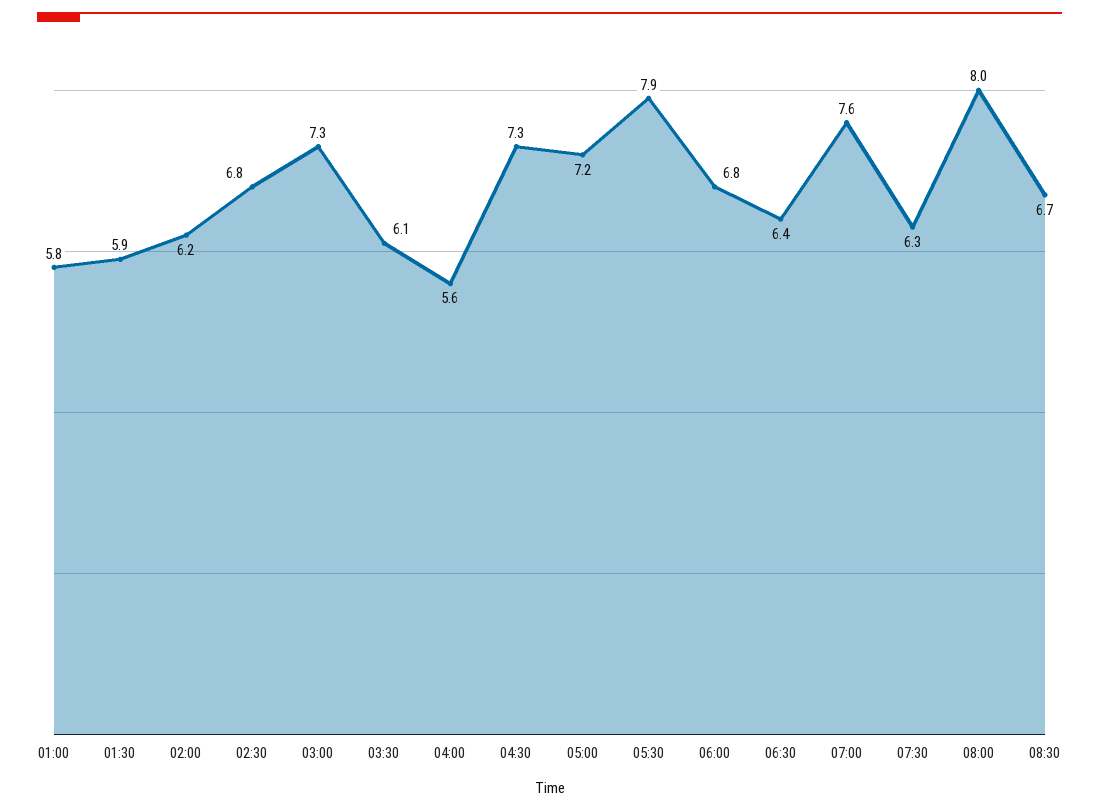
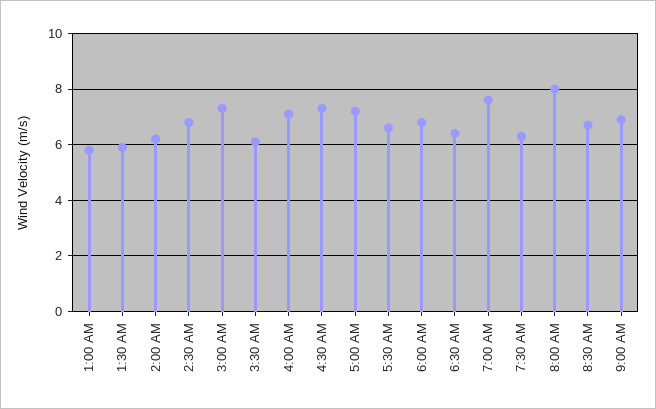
04:00: 5.6 -> 7
05:30: 7.9 -> 6.5
9:00 AM: none -> 7

